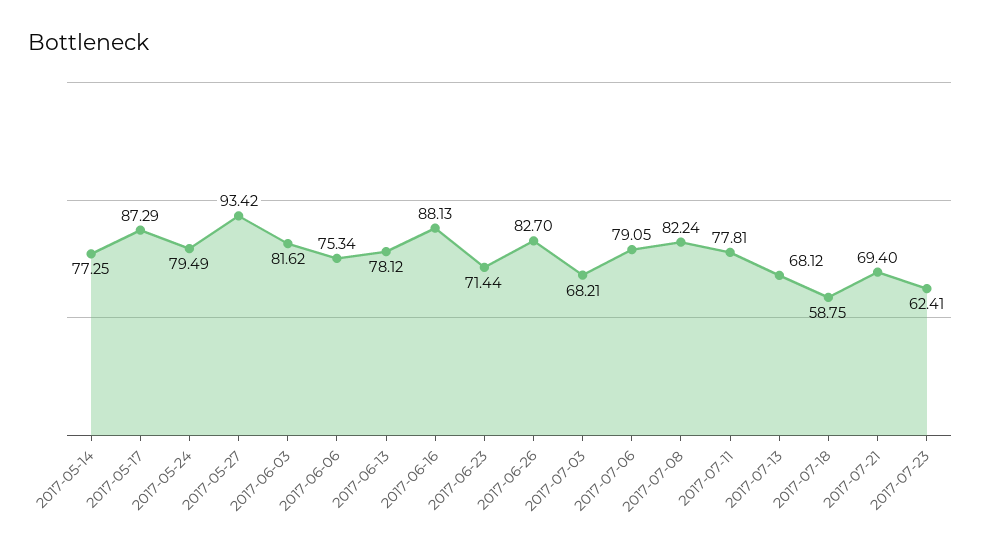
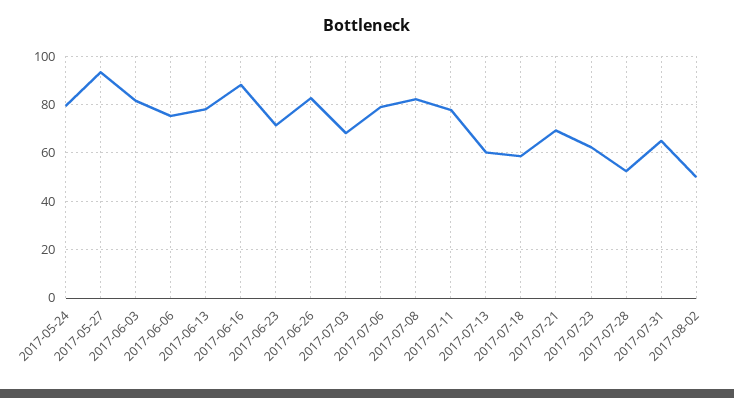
2017-05-14: 77.25 -> none
2017-05-17: 87.29 -> none
2017-07-13: 68.12 -> 60
2017-07-28: none -> 52.5
2017-07-31: none -> 65
2017-08-02: none -> 50

